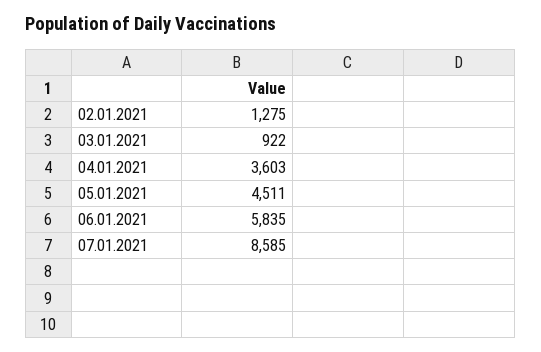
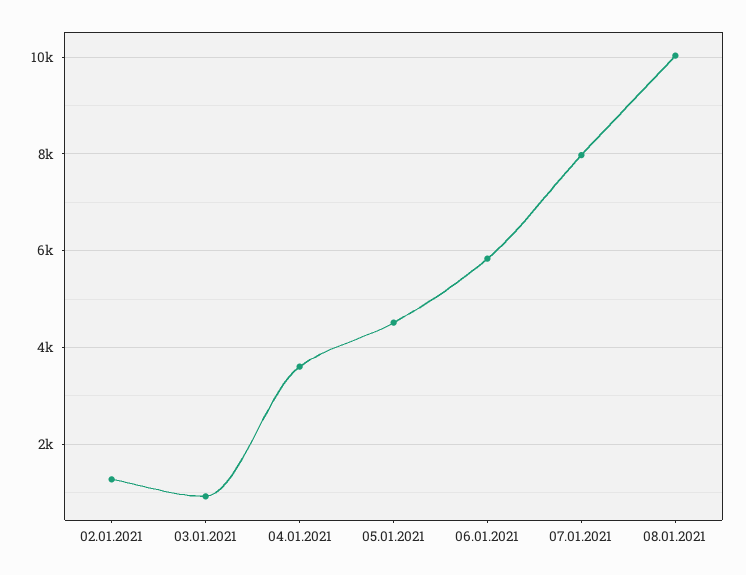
07.01.2021: 8585 -> 8000
08.01.2021: none -> 10000

